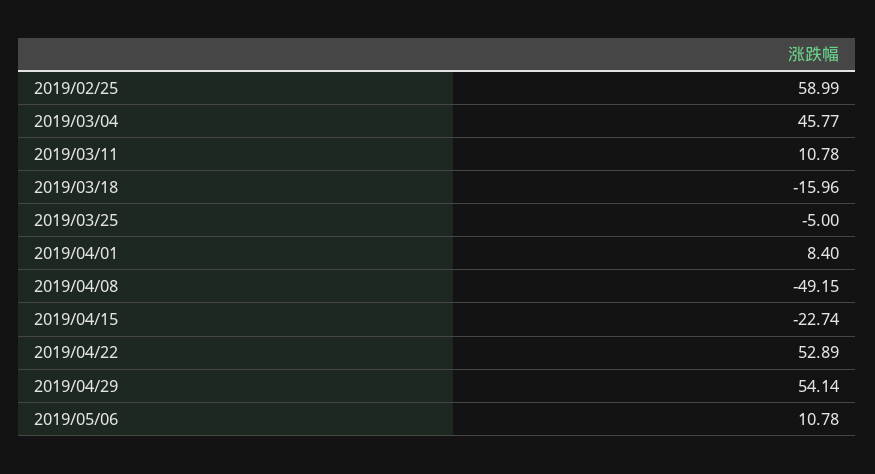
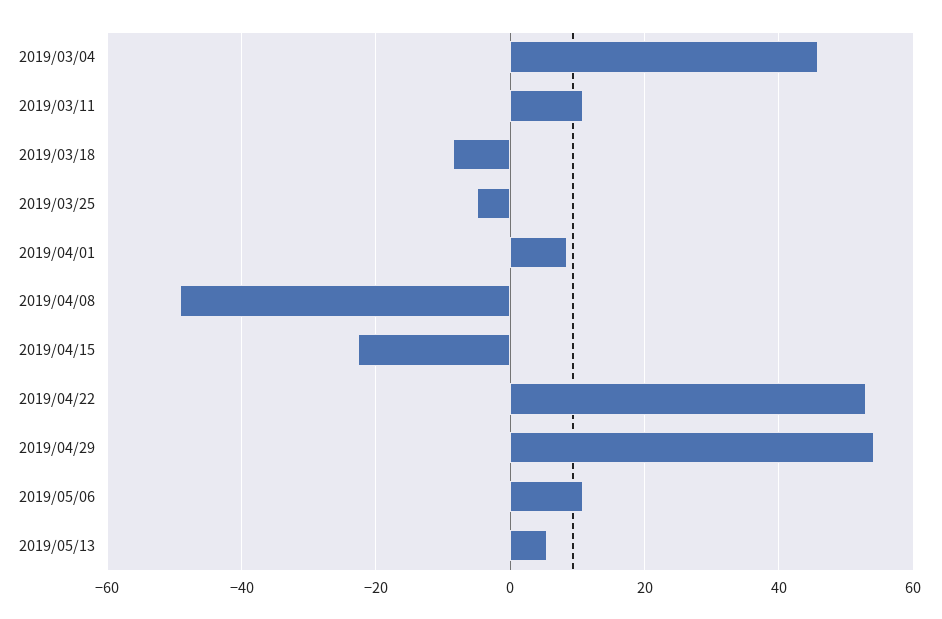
2019/02/25: 58.99 -> none
2019/03/18: -15.96 -> -8
2019/05/13: none -> 6

